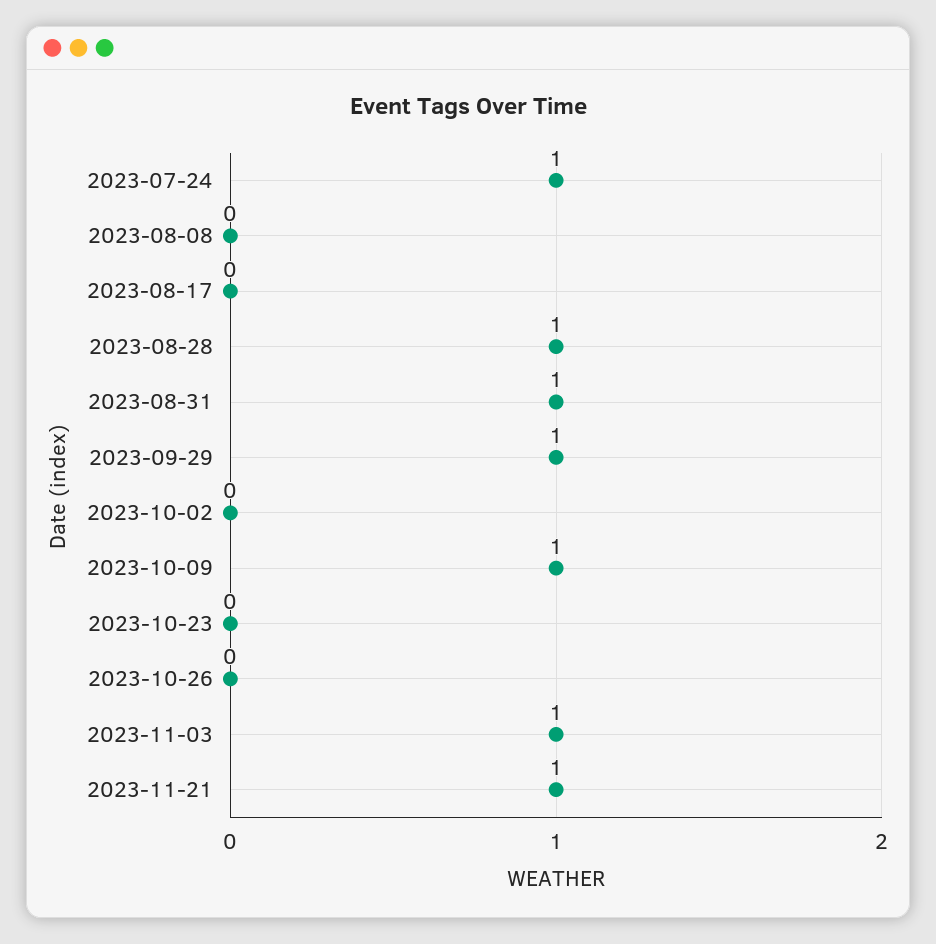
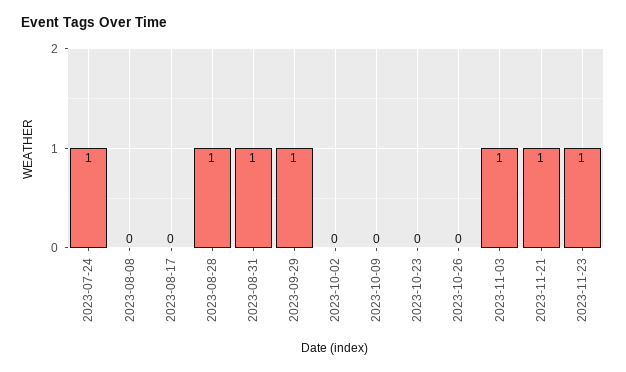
2023-10-09: 1 -> 0
2023-11-23: none -> 1

